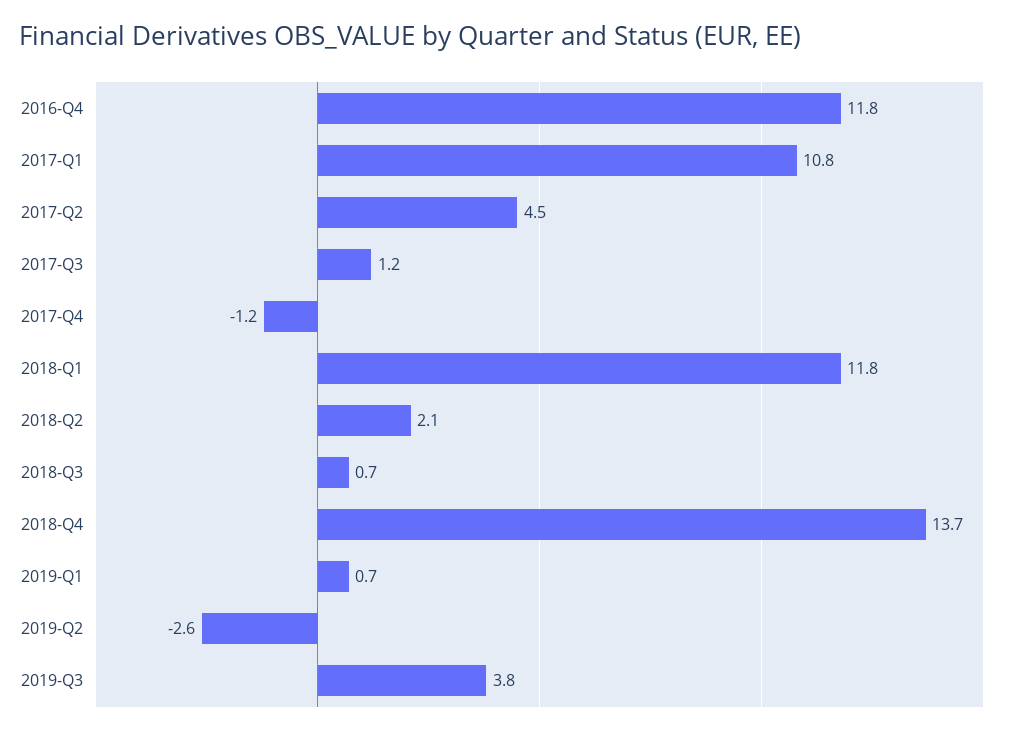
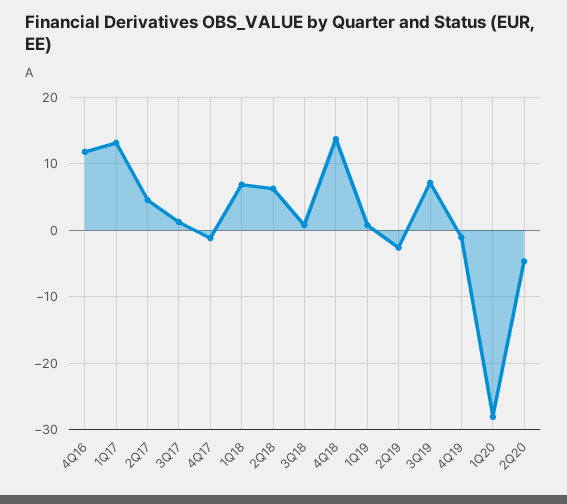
2017-Q1: 10.8 -> 13
2018-Q1: 11.8 -> 7
2018-Q2: 2.1 -> 6
2019-Q3: 3.8 -> 7
4Q19: none -> -1
1Q20: none -> -28
2Q20: none -> -5

